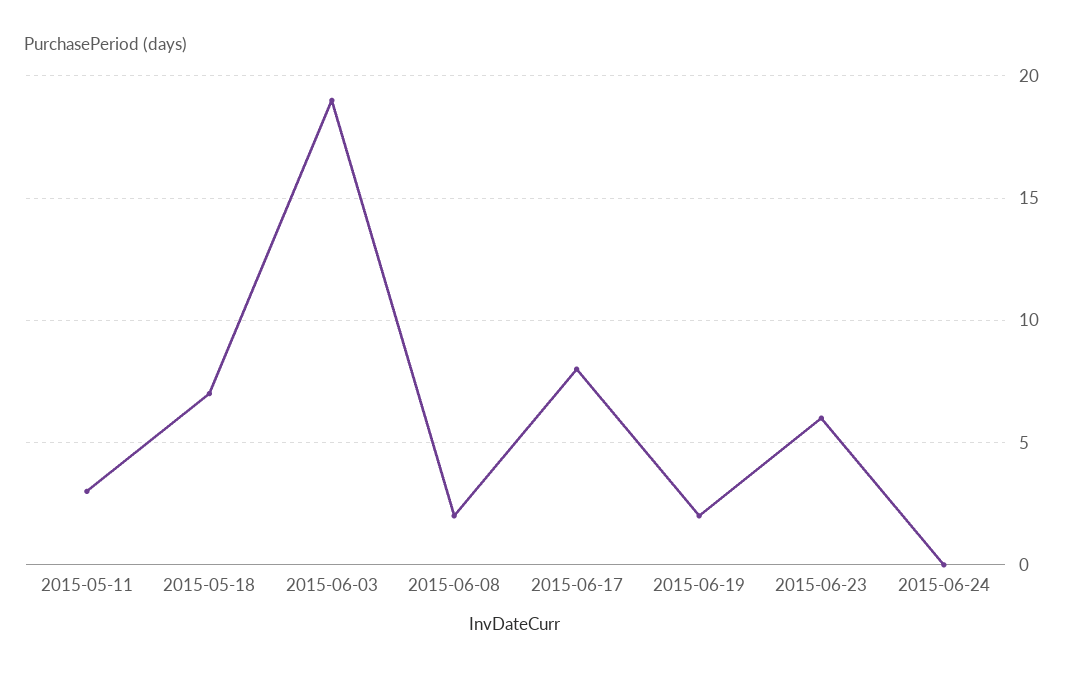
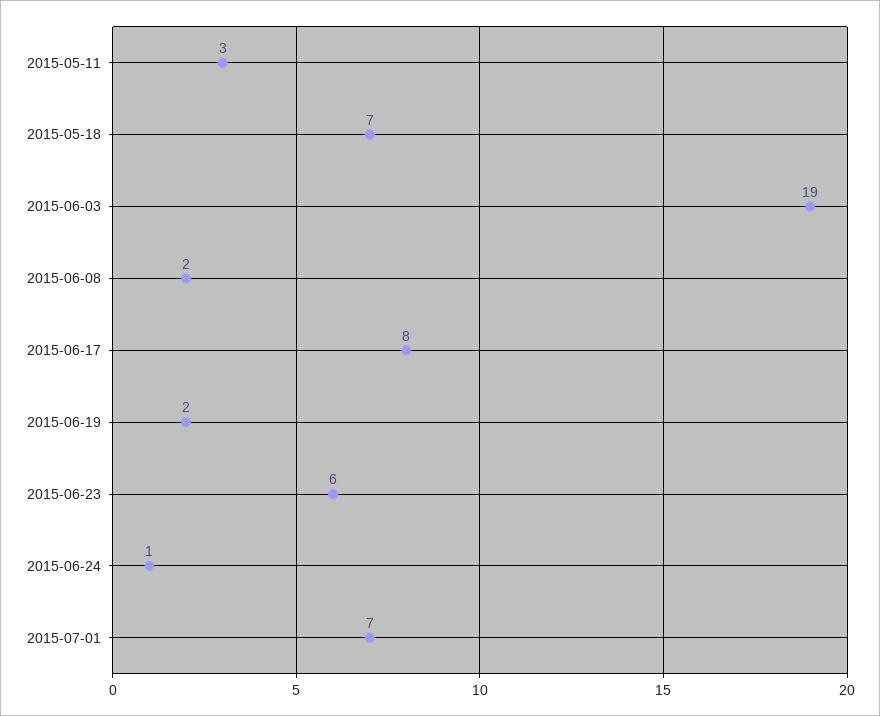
2015-06-24: 0 -> 1
2015-07-01: none -> 7

